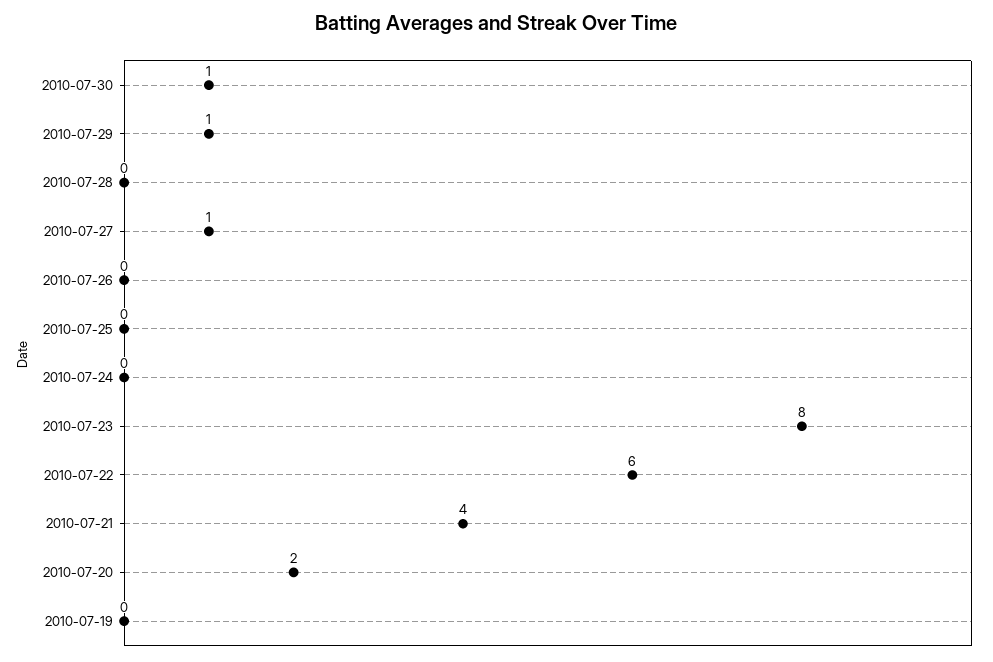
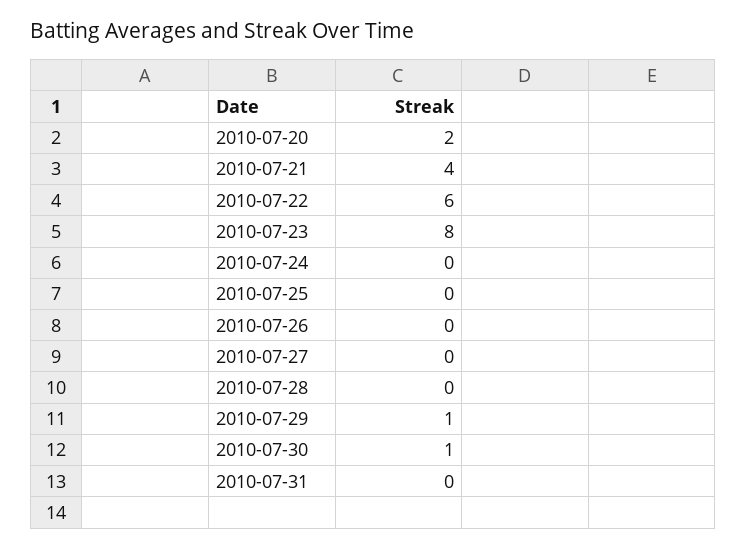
2010-07-27: 1 -> 0
2010-07-19: 0 -> none
2010-07-31: none -> 0

